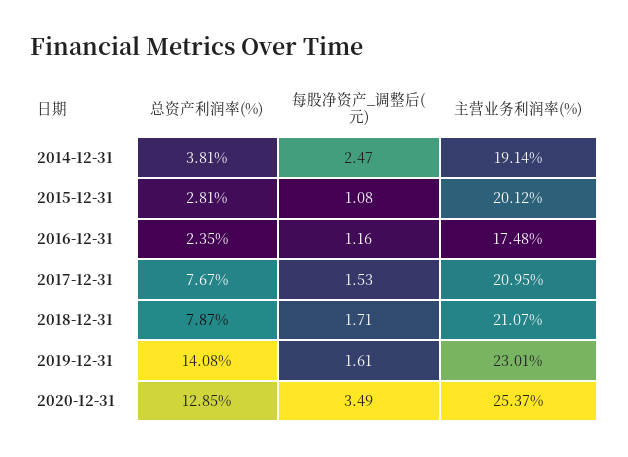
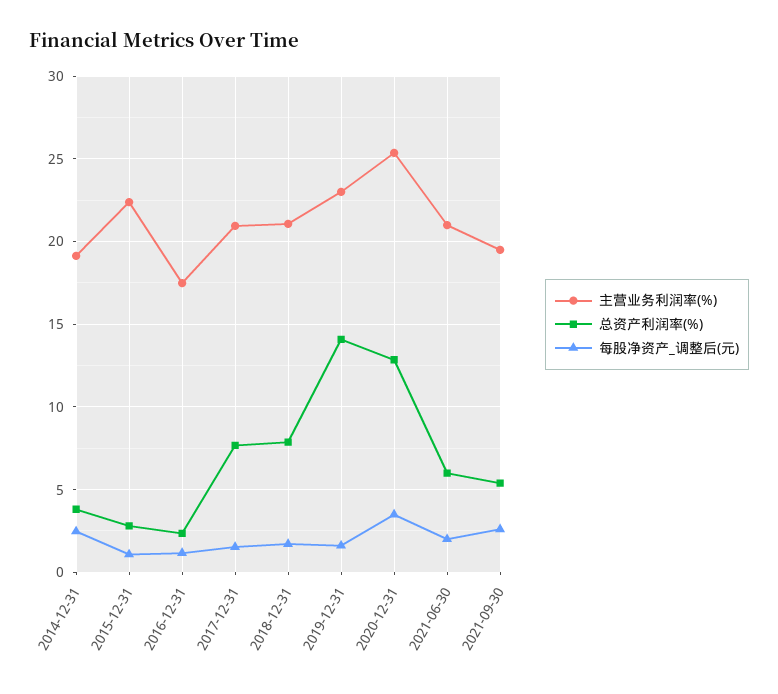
主营业务利润率(%), 2015-12-31: 20.12 -> 22.5
主营业务利润率(%), 2021-06-30: none -> 21
总资产利润率(%), 2021-06-30: none -> 6
每股净资产_调整后(元), 2021-06-30: none -> 2
主营业务利润率(%), 2021-09-30: none -> 19.5
总资产利润率(%), 2021-09-30: none -> 5.5
每股净资产_调整后(元), 2021-09-30: none -> 2.5

